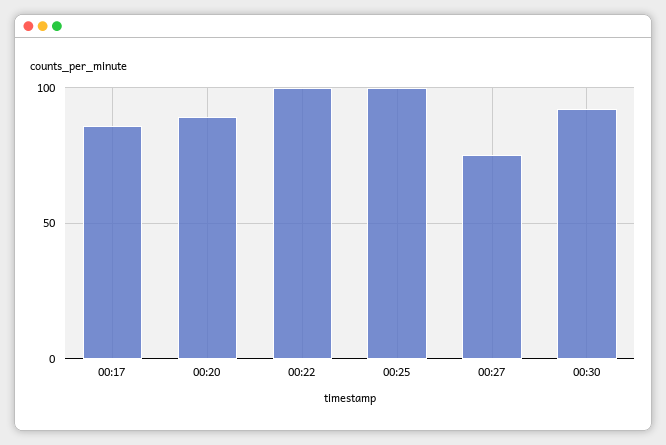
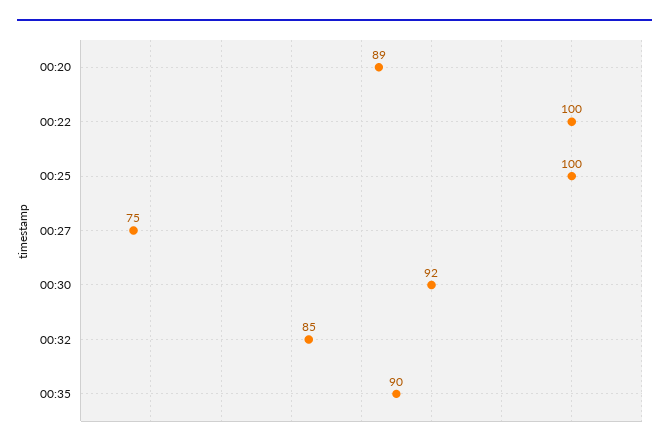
00:17: 85 -> none
00:32: none -> 85
00:35: none -> 90

